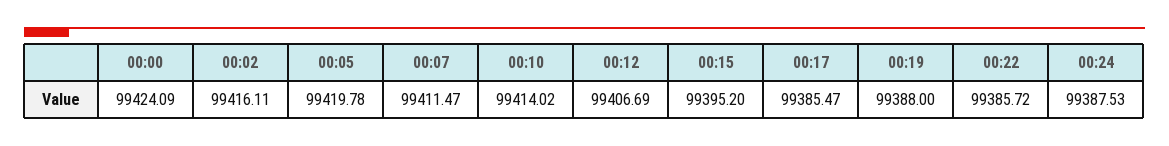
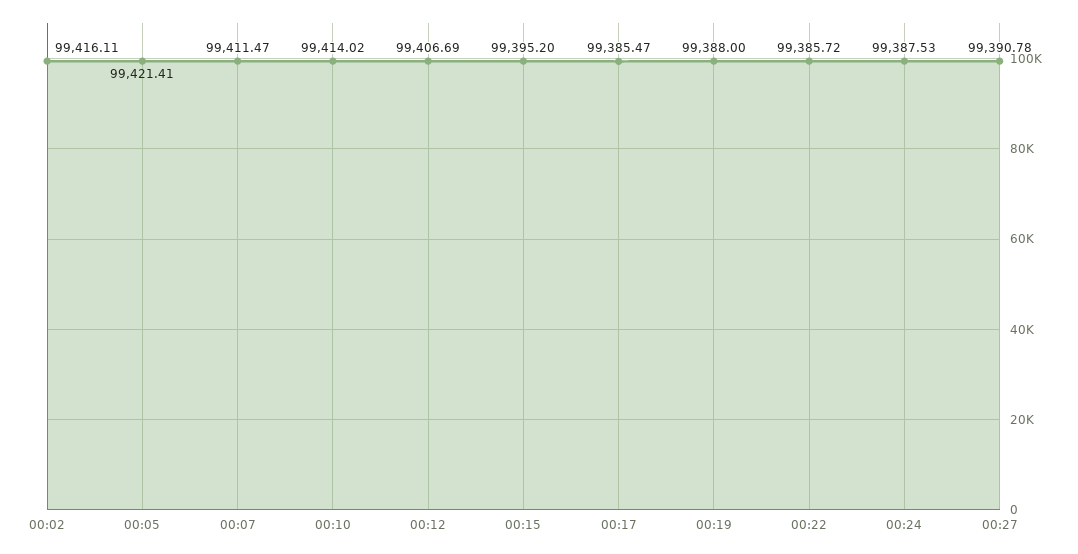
00:00: 99424.09 -> none
00:05: 99419.78 -> 99421.41
00:27: none -> 99390.78

